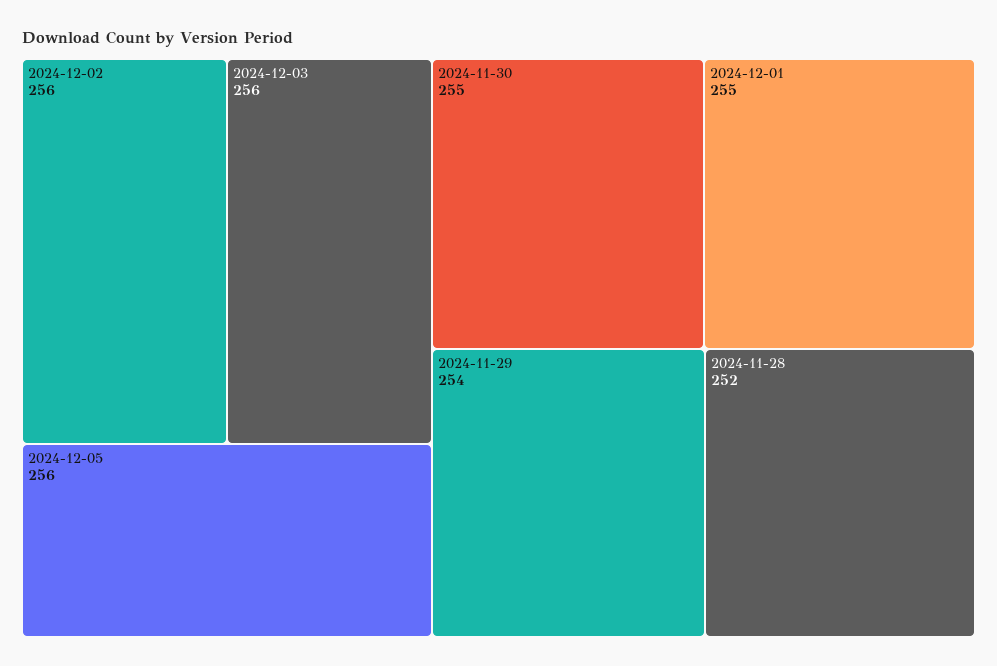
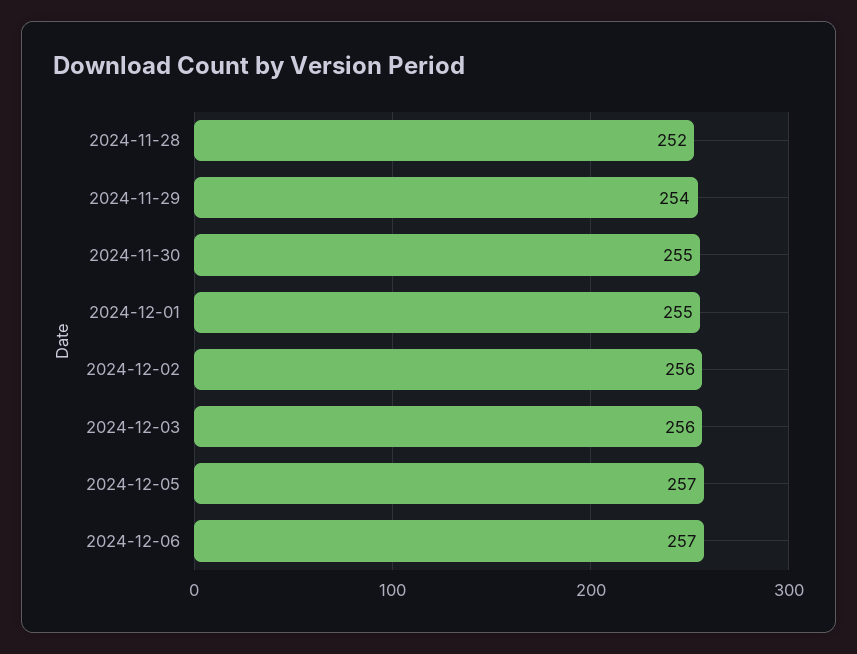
2024-12-05: 256 -> 257
2024-12-06: none -> 257

